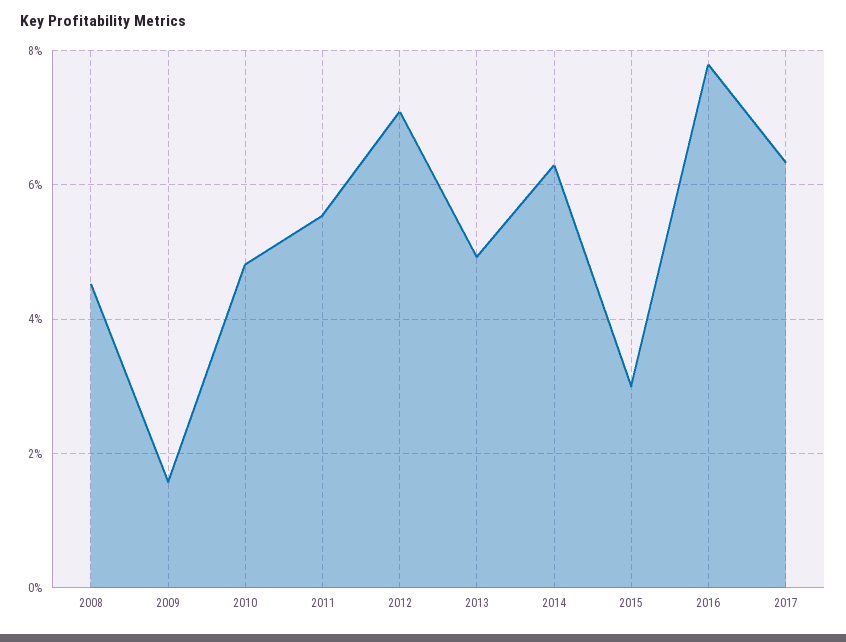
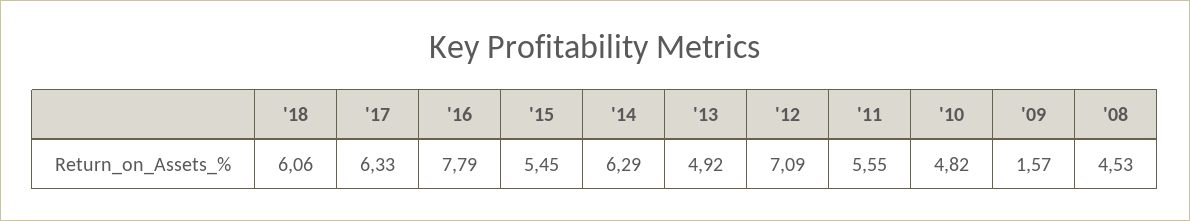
2015: 3 -> 5.45
'18: none -> 6.06

